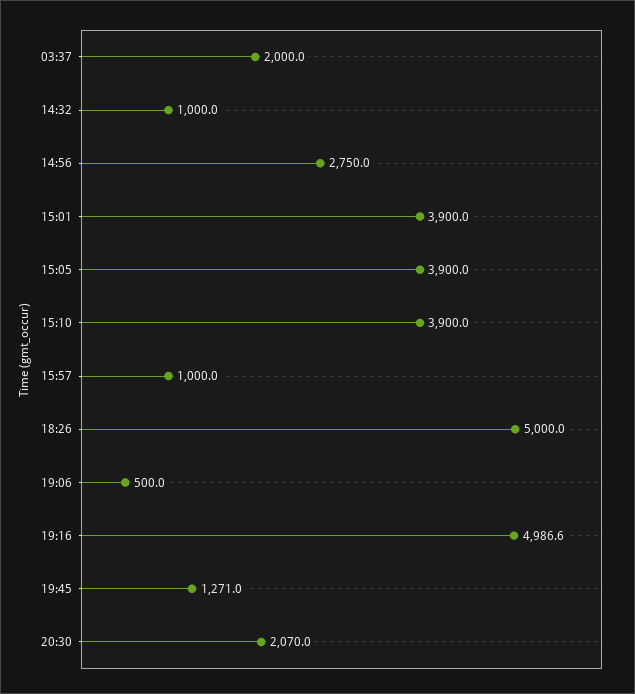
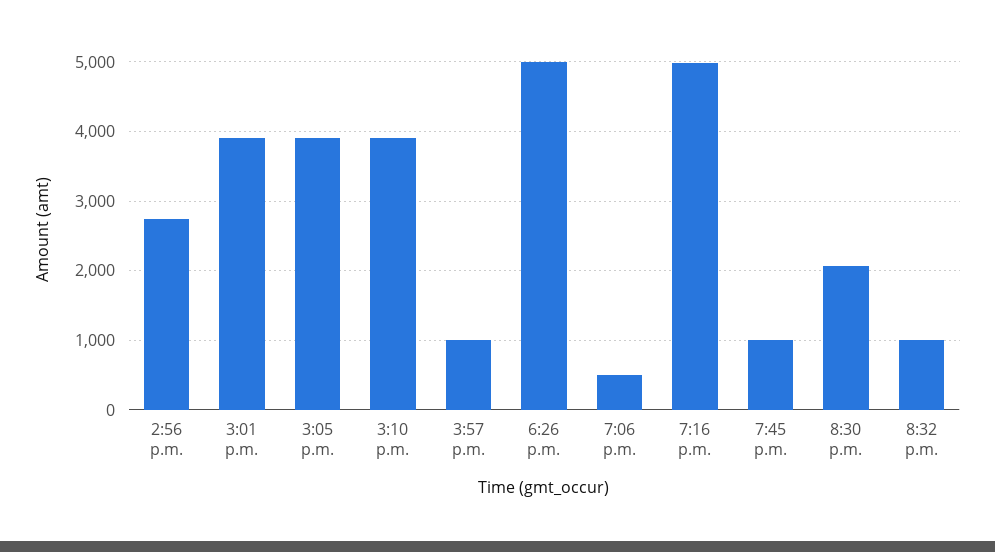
03:37: 2000 -> none
14:32: 1000 -> none
19:45: 1271 -> 1000
8:32 p.m.: none -> 1000

